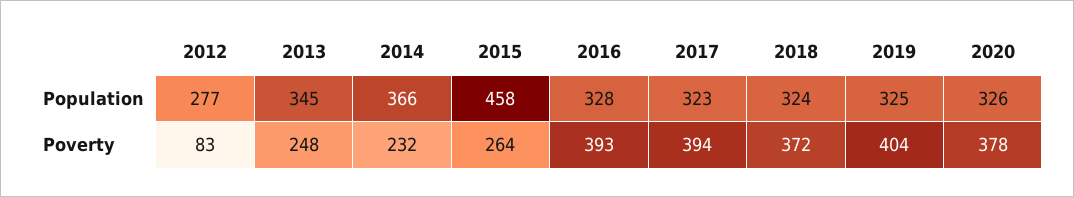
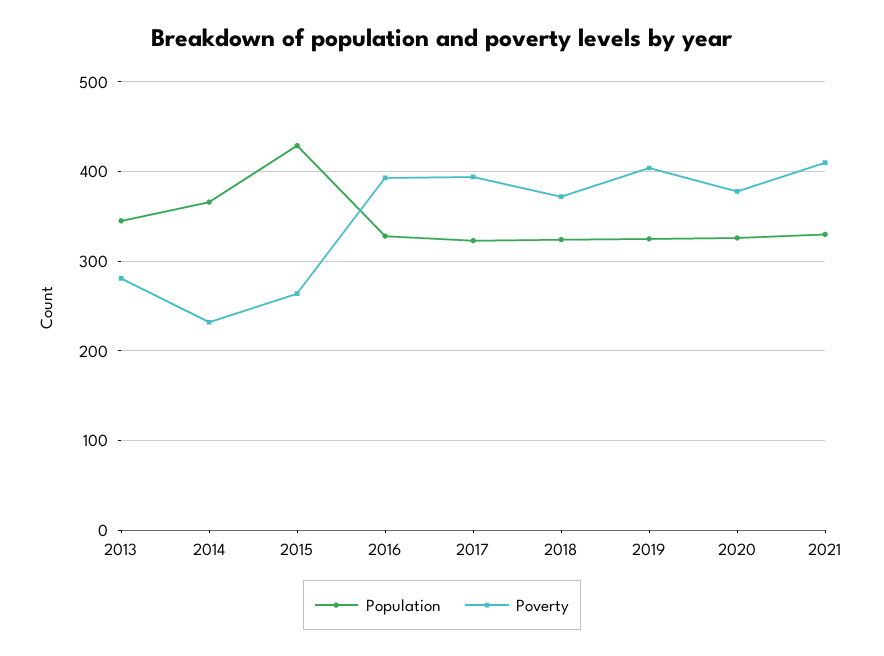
Population, 2012: 277 -> none
Population, 2015: 458 -> 430
Poverty, 2012: 83 -> none
Poverty, 2013: 248 -> 280
Population, 2021: none -> 330
Poverty, 2021: none -> 410

